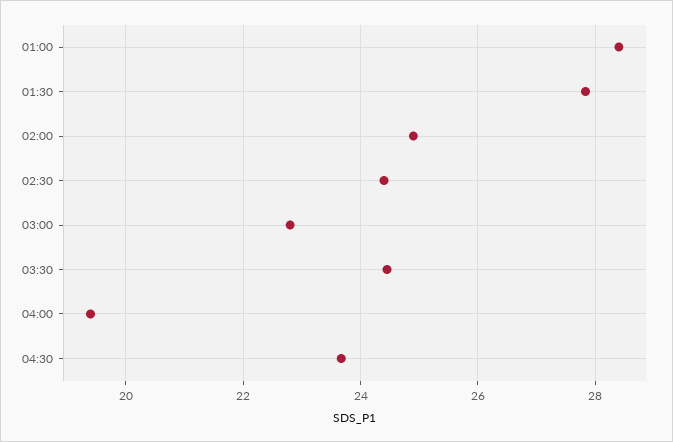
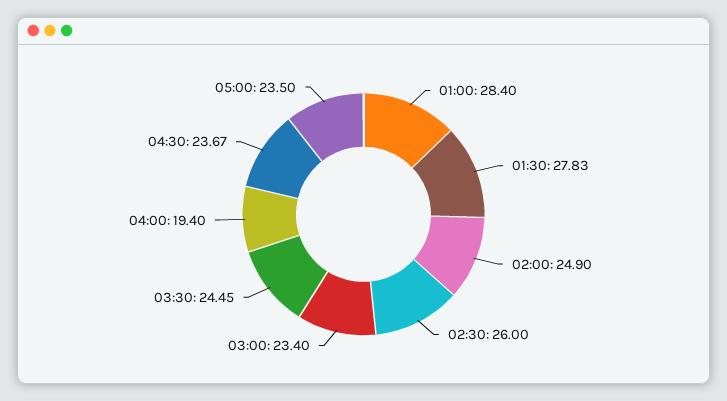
02:30: 24.4 -> 26
03:00: 22.8 -> 23.4
05:00: none -> 23.5

